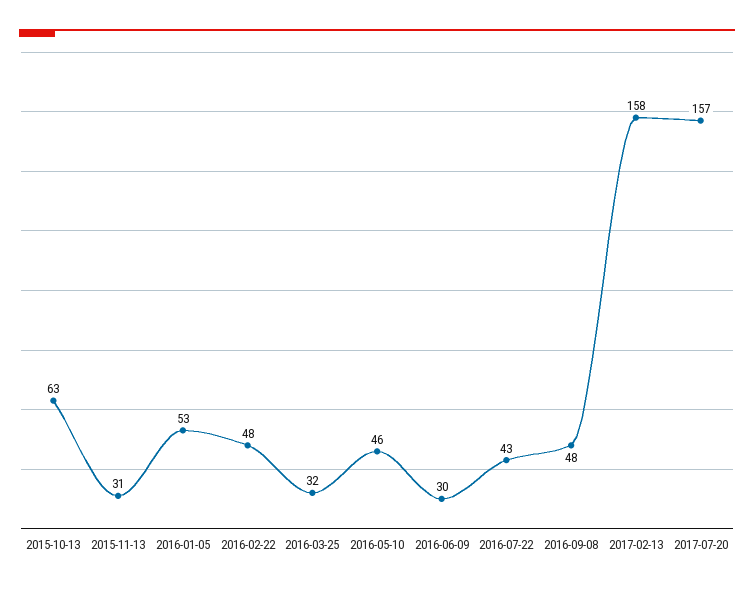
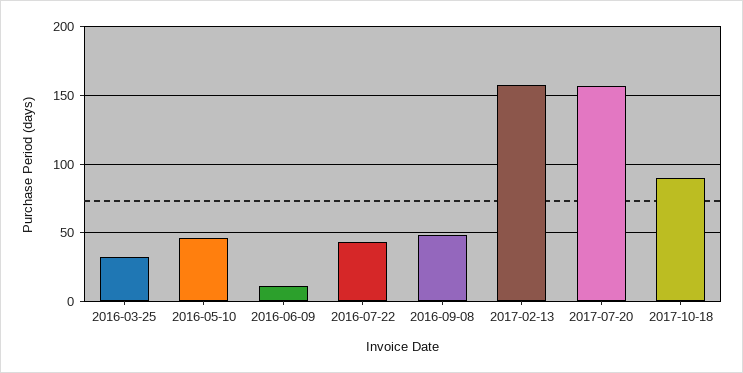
2015-10-13: 63 -> none
2015-11-13: 31 -> none
2016-01-05: 53 -> none
2016-02-22: 48 -> none
2016-06-09: 30 -> 10
2017-10-18: none -> 90

